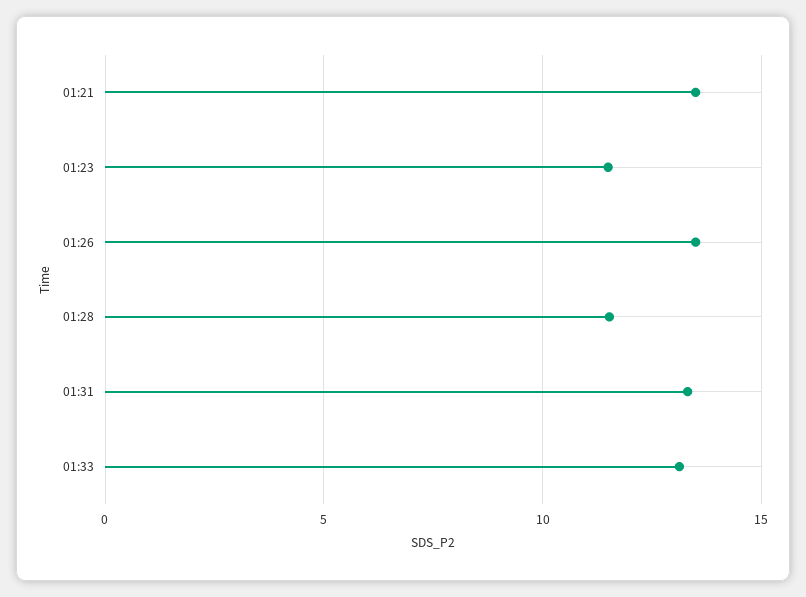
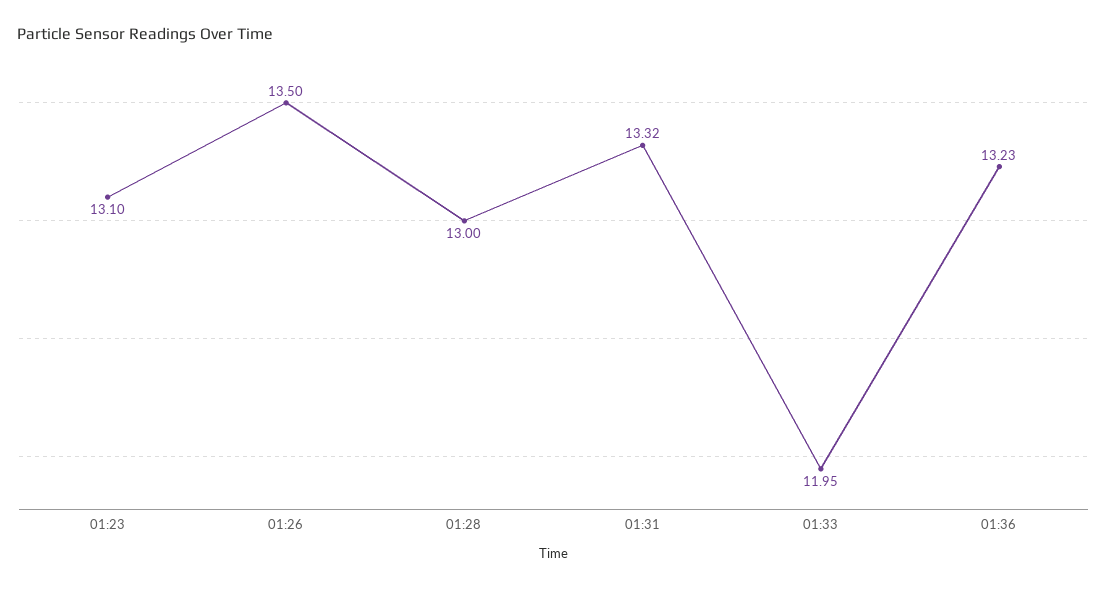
01:21: 13.5 -> none
01:23: 11.5 -> 13.1
01:28: 11.5 -> 13
01:33: 13 -> 11.95
01:36: none -> 13.23

